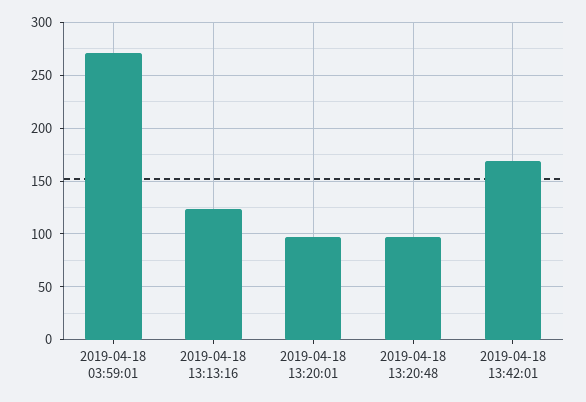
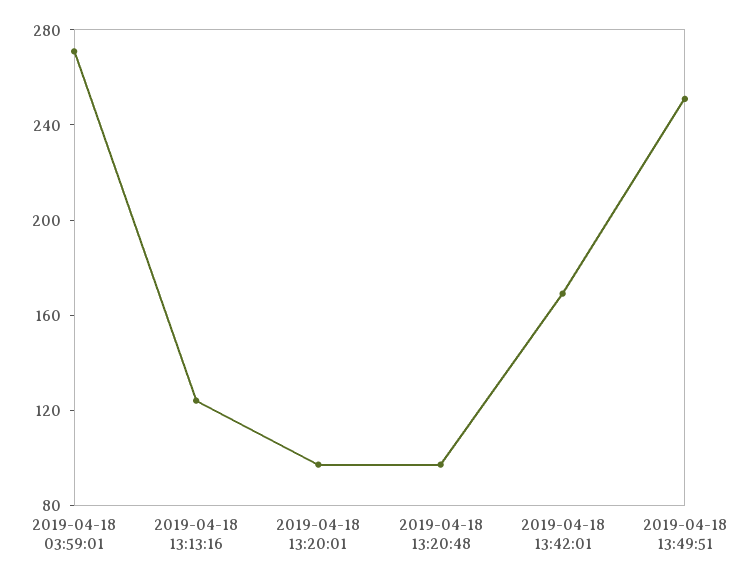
2019-04-18 13:49:51: none -> 250

